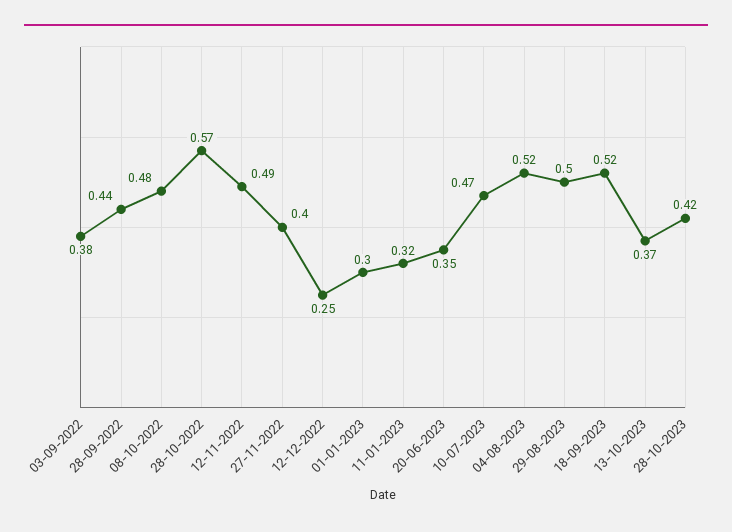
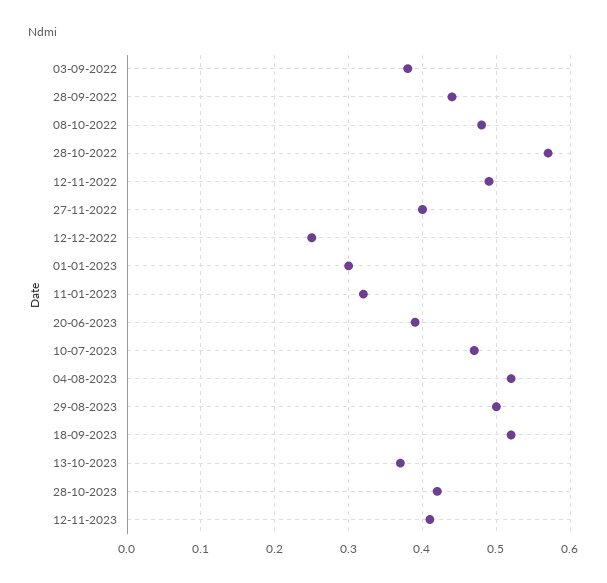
20-06-2023: 0.35 -> 0.39
12-11-2023: none -> 0.41

